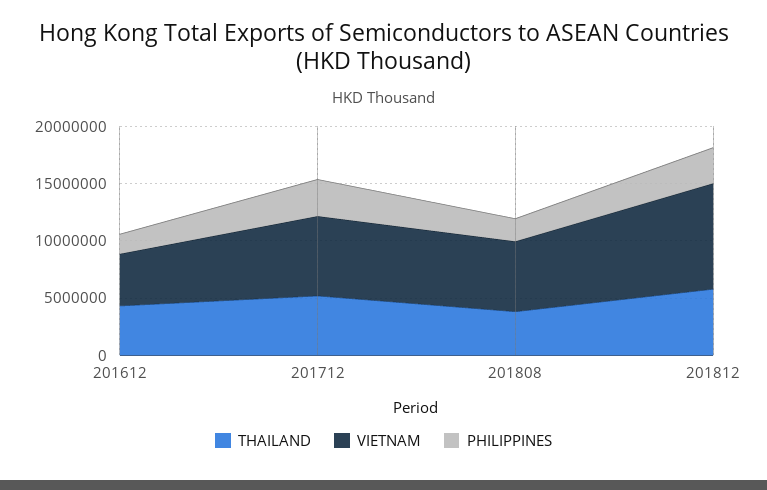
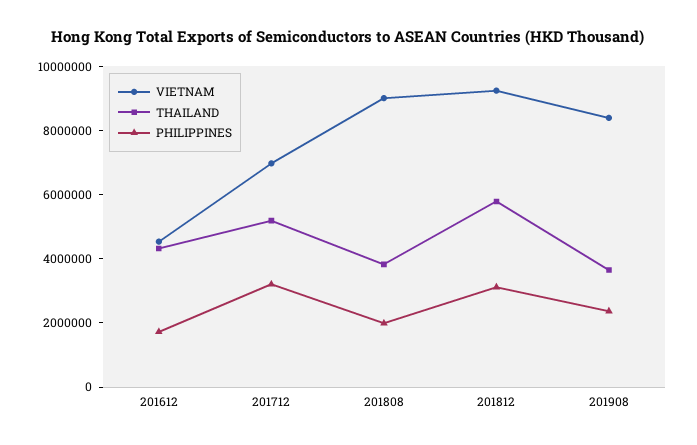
VIETNAM, 201808: 6000000 -> 9000000
VIETNAM, 201908: none -> 8500000
THAILAND, 201908: none -> 3500000
PHILIPPINES, 201908: none -> 2500000

